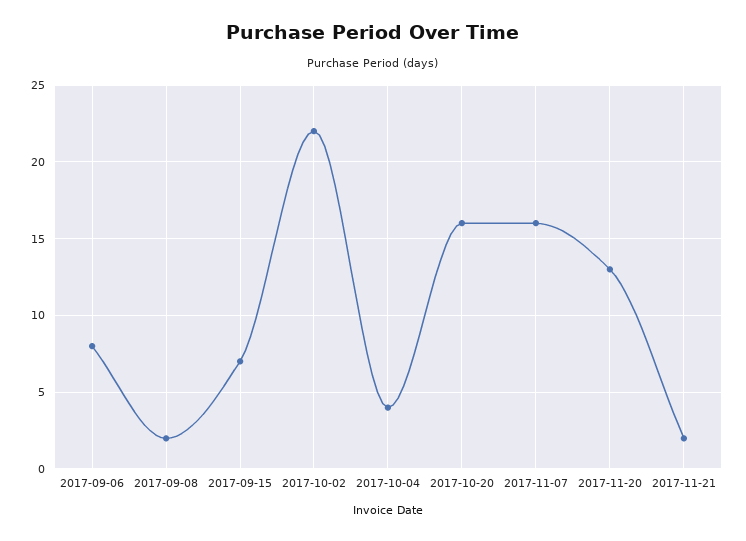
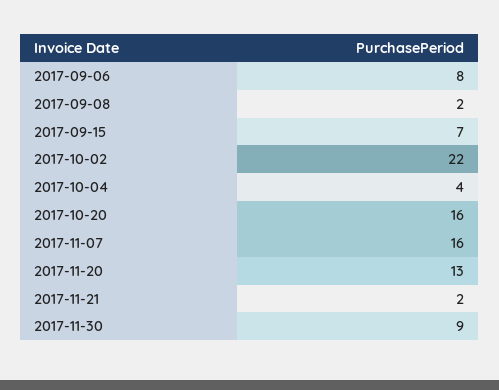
2017-11-30: none -> 9

